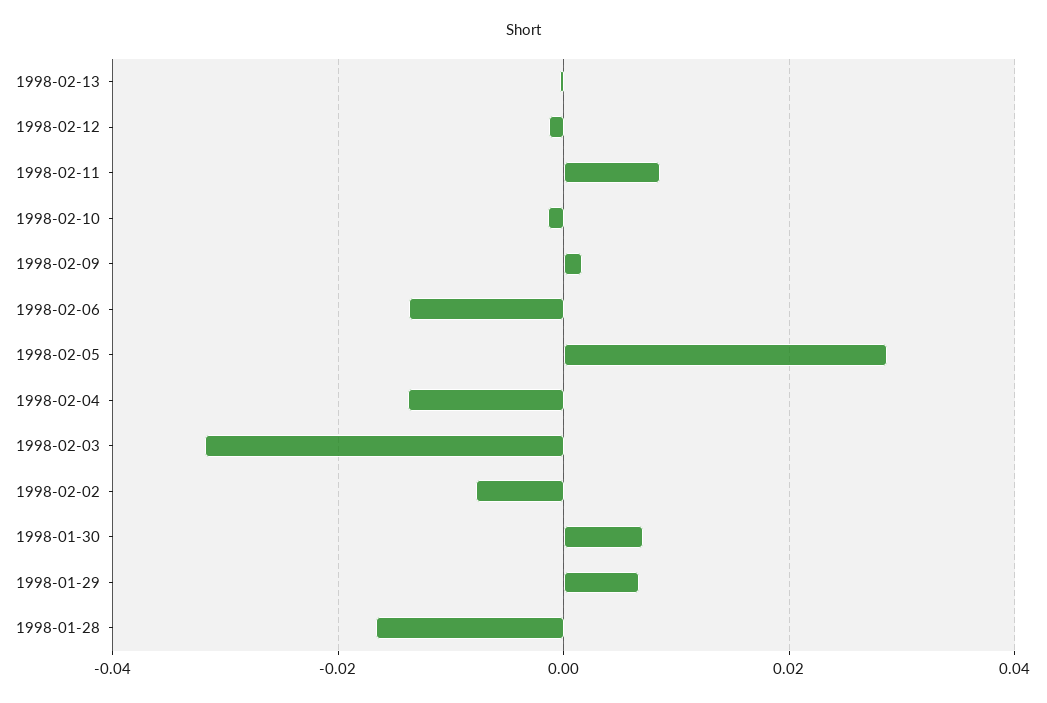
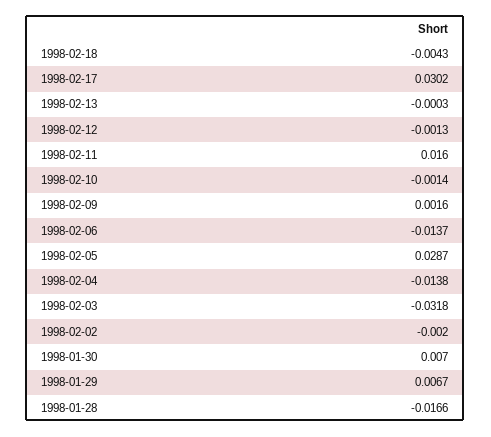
1998-02-11: 0.008 -> 0.016
1998-02-02: -0.008 -> -0.002
1998-02-18: none -> -0.0043
1998-02-17: none -> 0.0302

